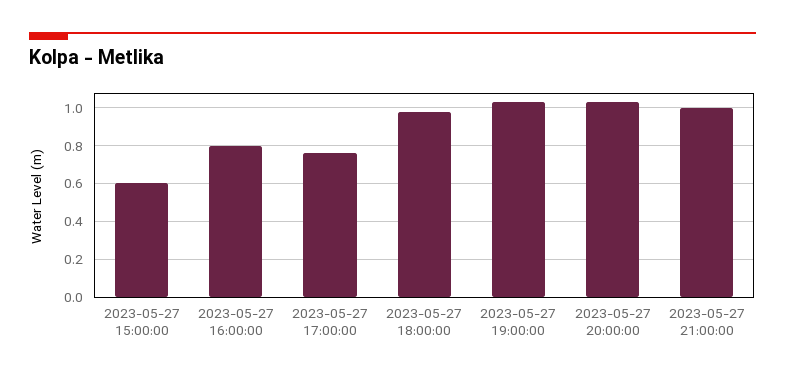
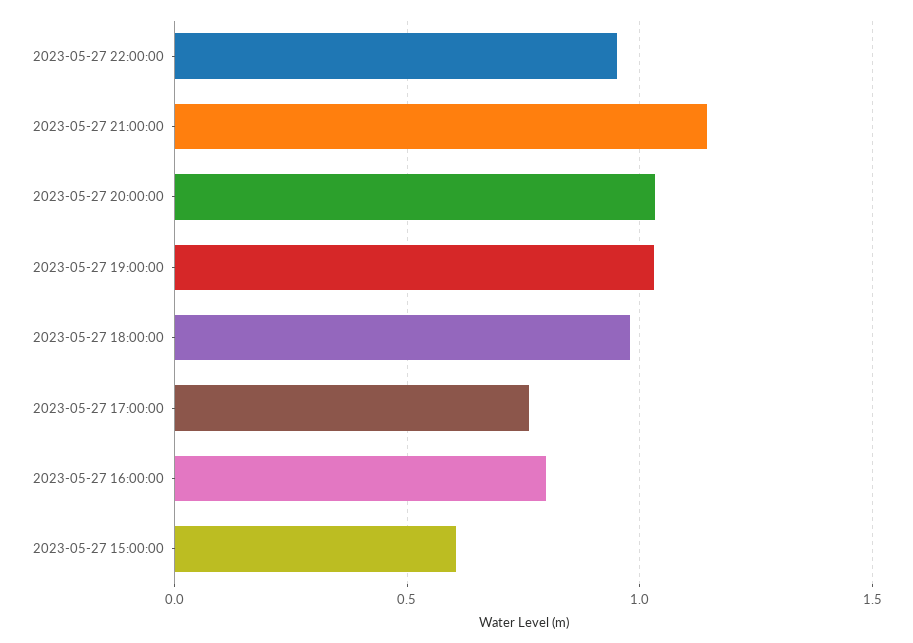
2023-05-27 21:00:00: 1 -> 1.15
2023-05-27 22:00:00: none -> 0.95

